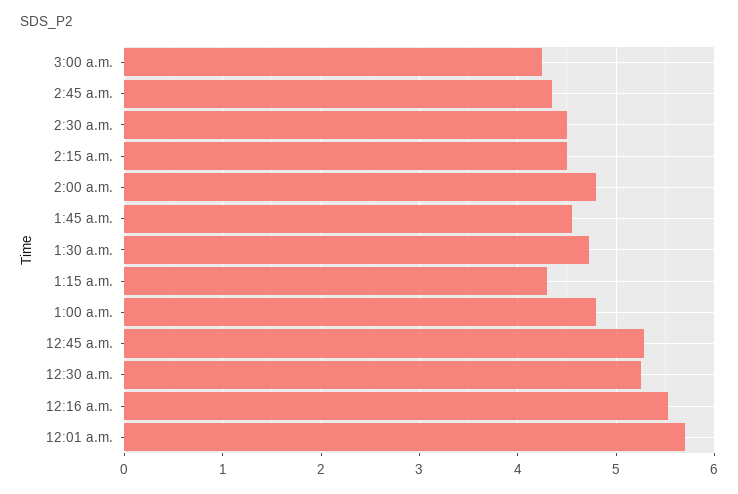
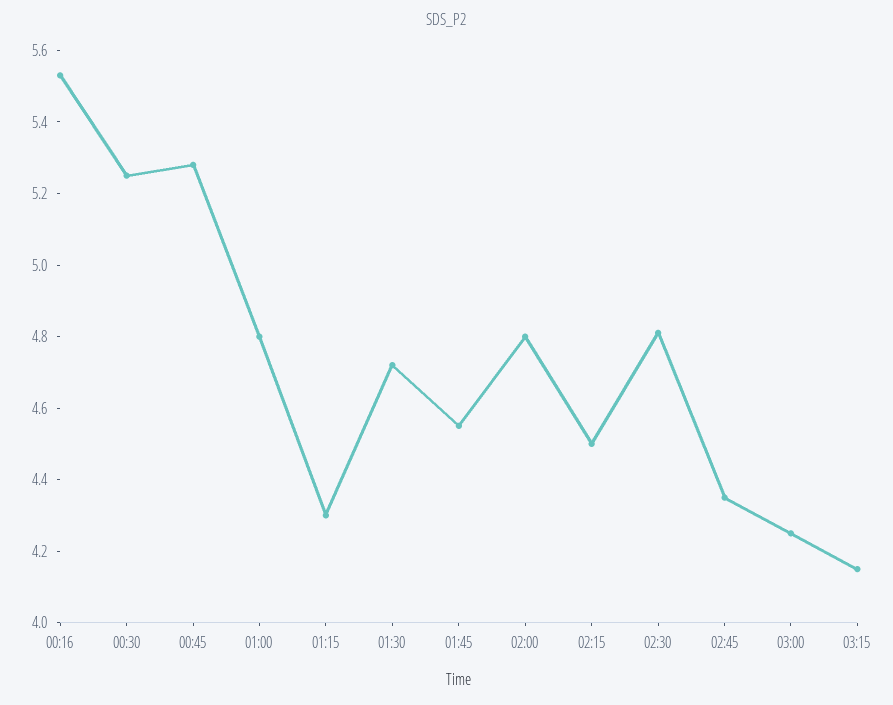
2:30 a.m.: 4.5 -> 4.8
12:01 a.m.: 5.7 -> none
03:15: none -> 4.15

